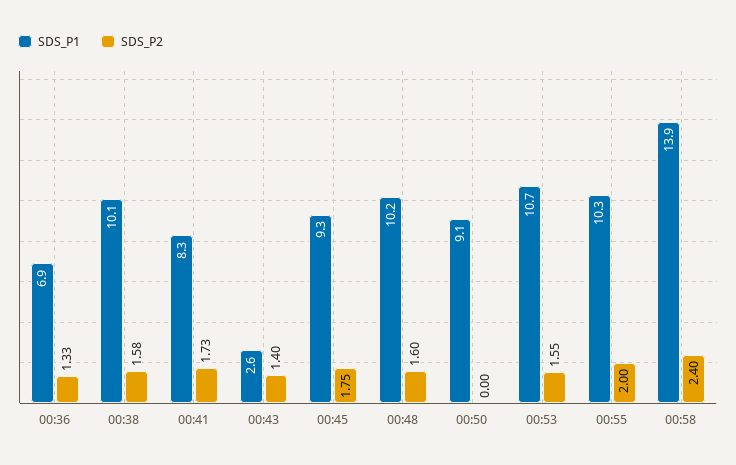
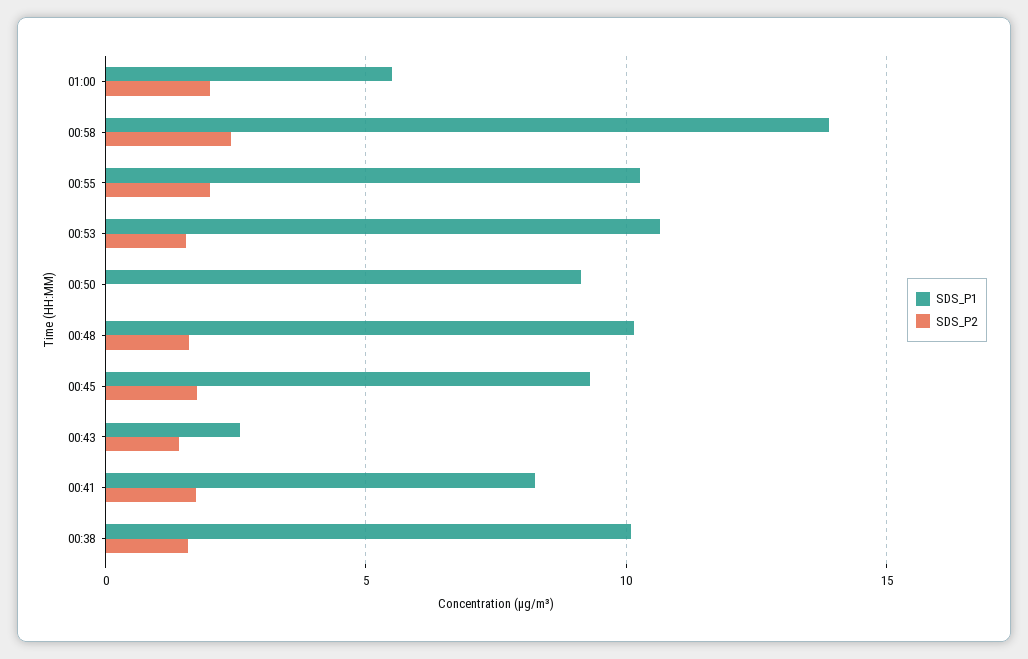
SDS_P1, 00:36: 6.9 -> none
SDS_P2, 00:36: 1.33 -> none
SDS_P1, 01:00: none -> 5.5
SDS_P2, 01:00: none -> 2

